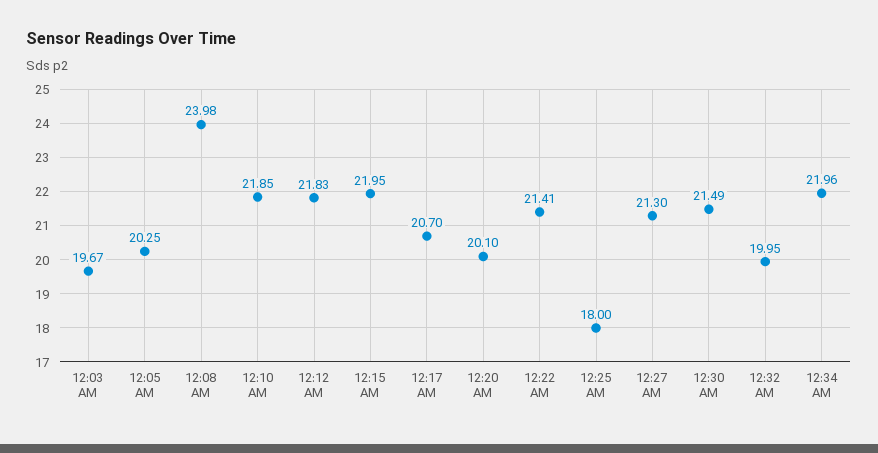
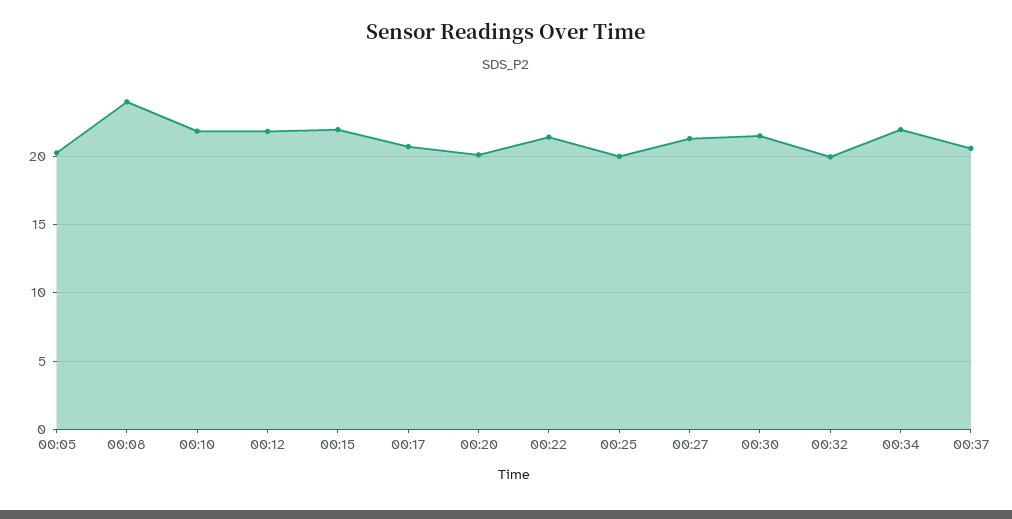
12:03 AM: 19.67 -> none
12:25 AM: 18 -> 20
00:37: none -> 20.5

